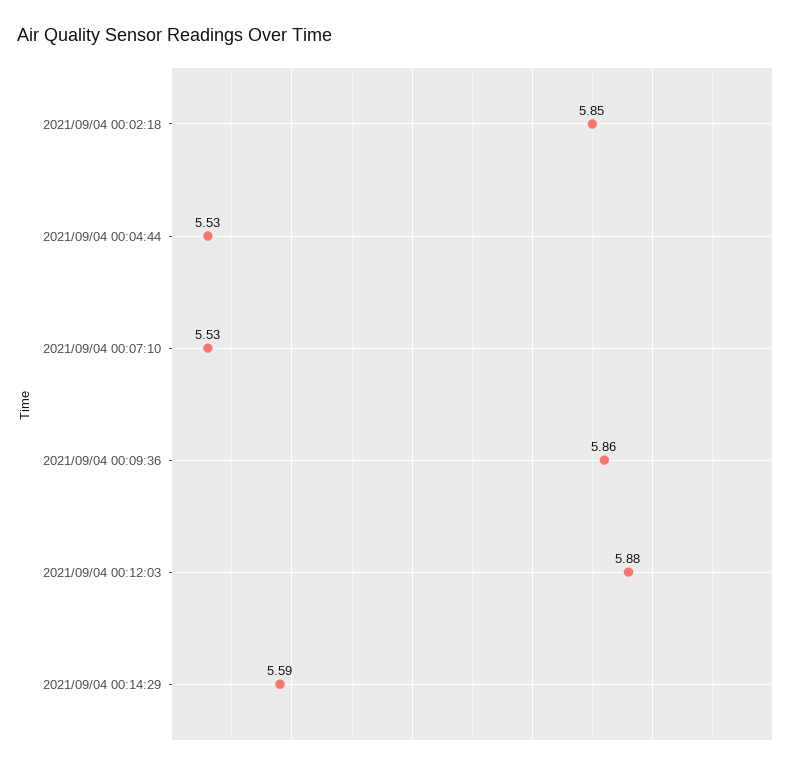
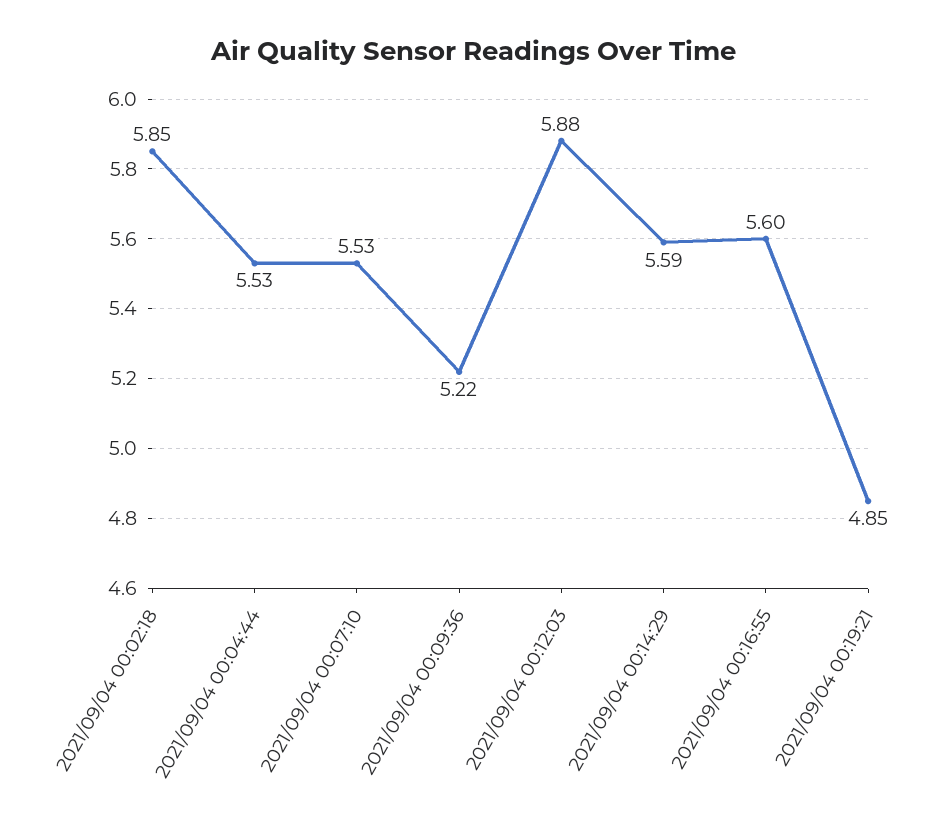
2021/09/04 00:09:36: 5.86 -> 5.22
2021/09/04 00:16:55: none -> 5.6
2021/09/04 00:19:21: none -> 4.85

